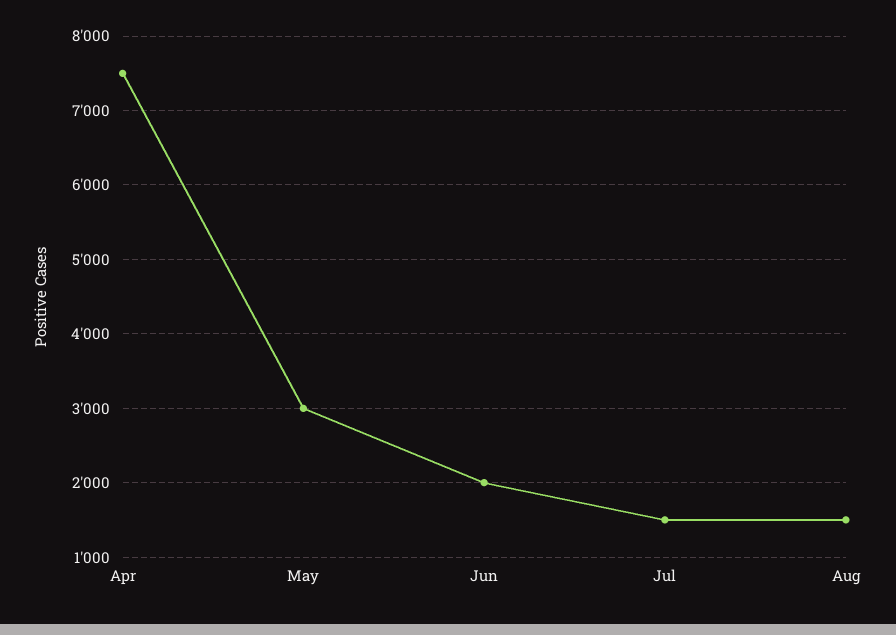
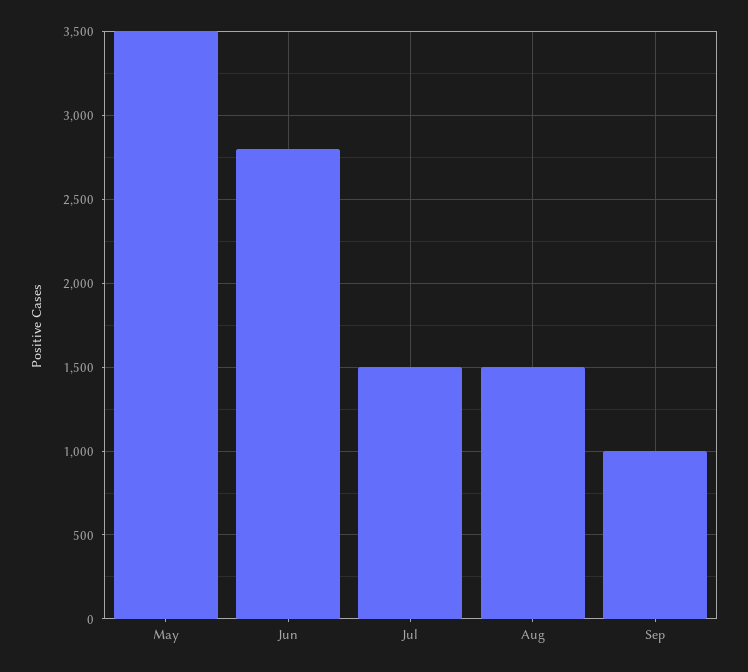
Apr: 7500 -> none
May: 3000 -> 3500
Jun: 2000 -> 2800
Sep: none -> 1000

